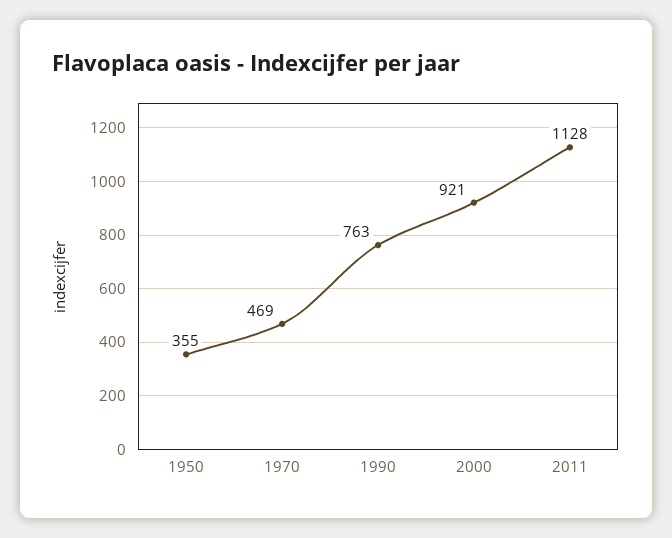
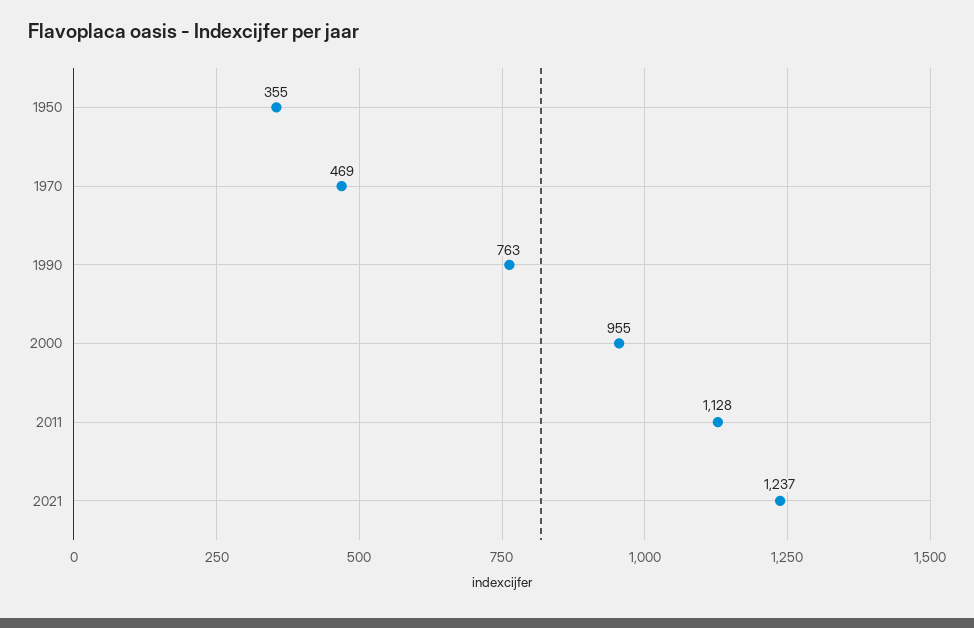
2000: 921 -> 955
2021: none -> 1237

